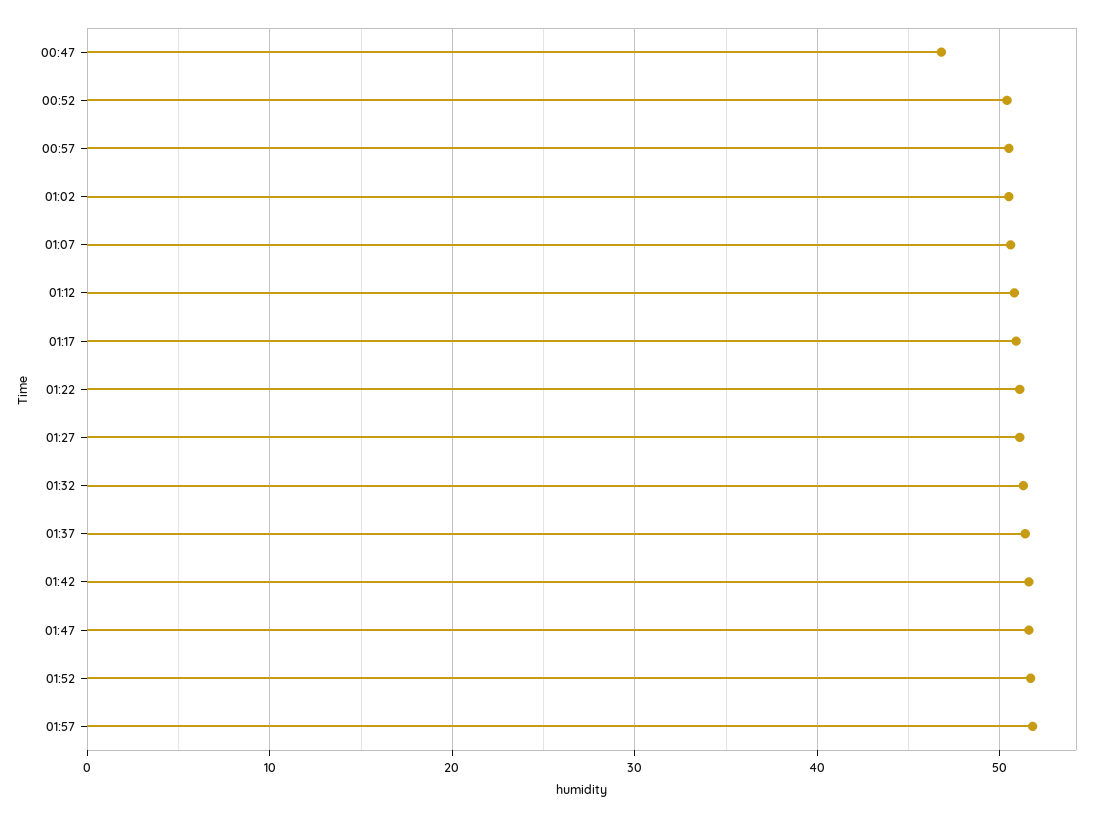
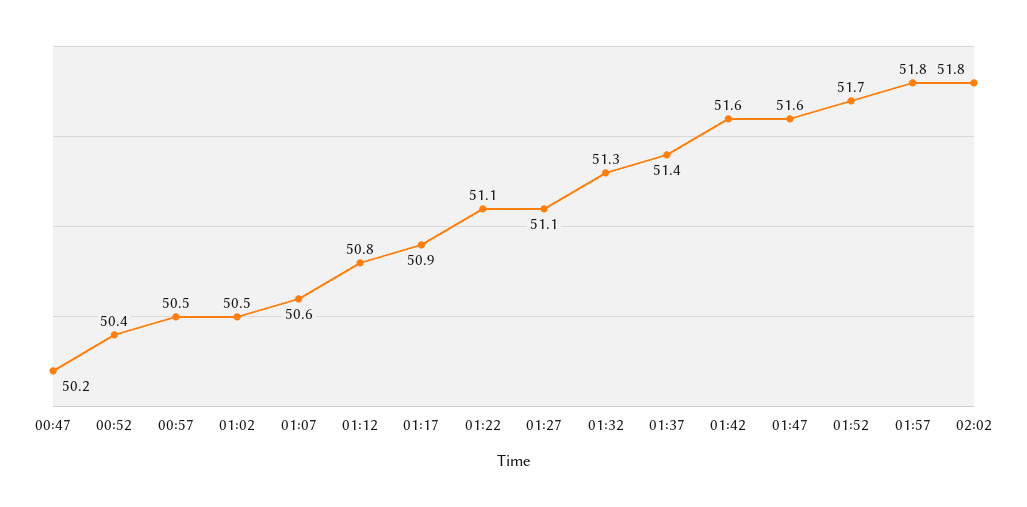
00:47: 47 -> 50.2
02:02: none -> 51.8

